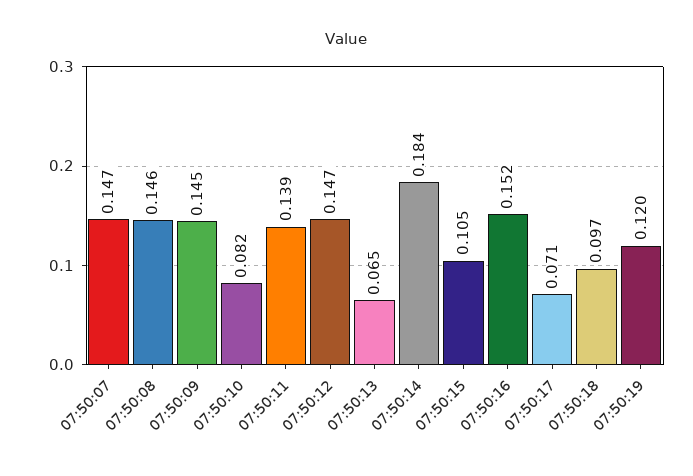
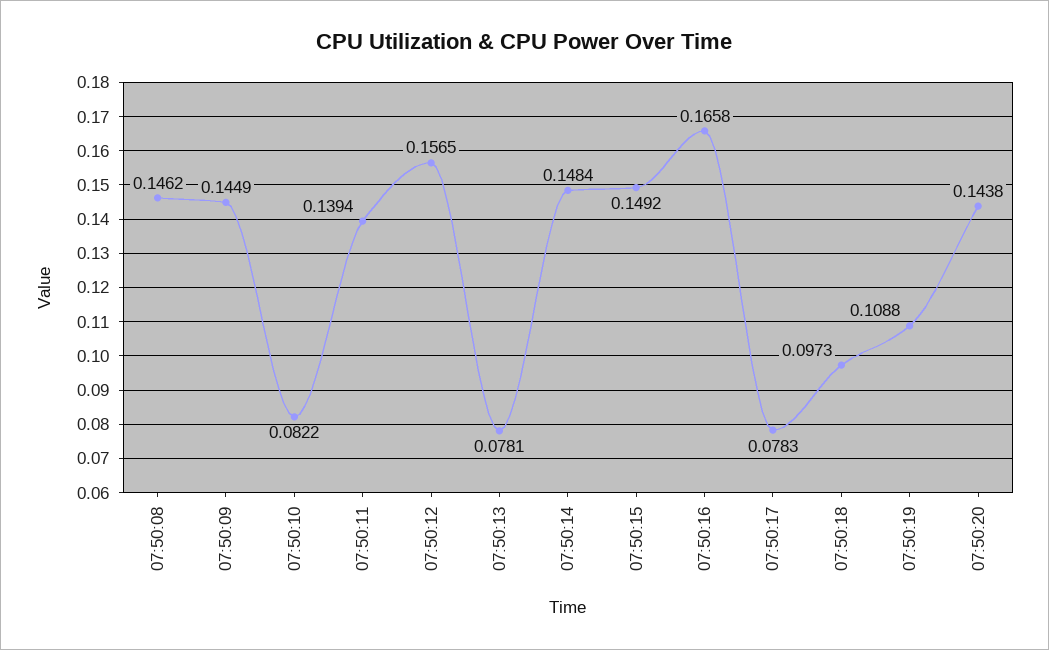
07:50:07: 0.147 -> none
07:50:12: 0.147 -> 0.1565
07:50:13: 0.065 -> 0.0781
07:50:14: 0.184 -> 0.1484
07:50:15: 0.105 -> 0.1492
07:50:16: 0.152 -> 0.1658
07:50:17: 0.071 -> 0.0783
07:50:19: 0.12 -> 0.1088
07:50:20: none -> 0.1438

